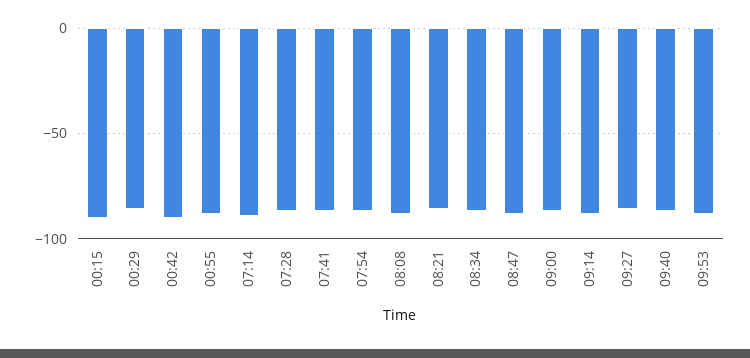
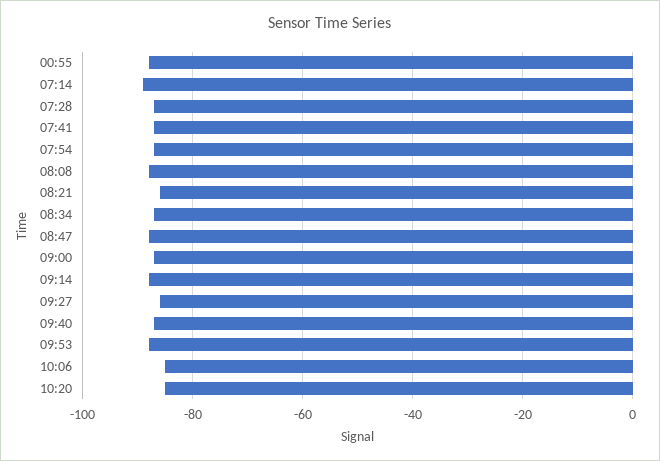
00:15: -90 -> none
00:29: -85 -> none
00:42: -90 -> none
10:06: none -> -85
10:20: none -> -85

